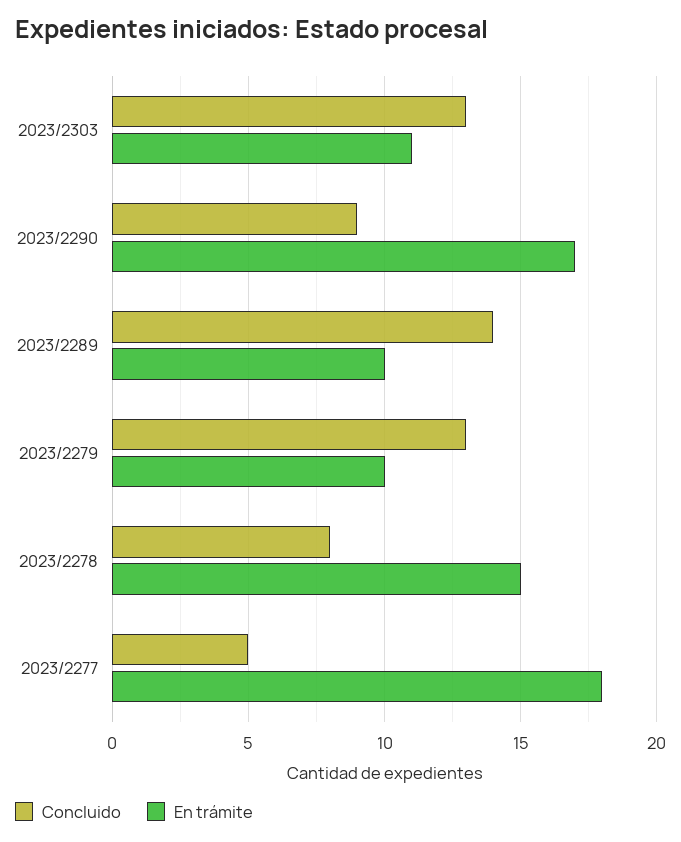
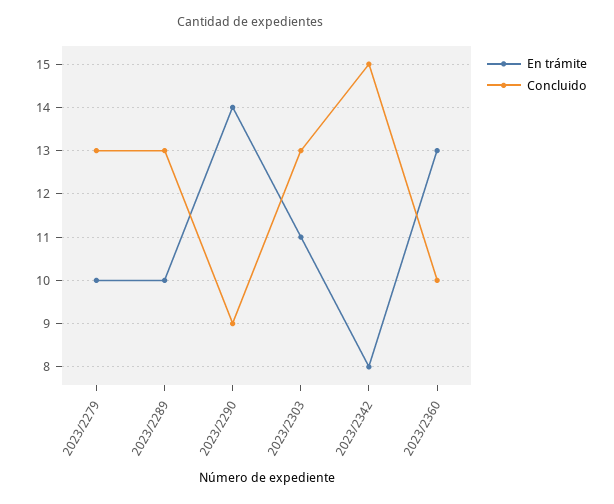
En trámite, 2023/2290: 17 -> 14
Concluido, 2023/2289: 14 -> 13
Concluido, 2023/2278: 8 -> none
En trámite, 2023/2278: 15 -> none
Concluido, 2023/2277: 5 -> none
En trámite, 2023/2277: 18 -> none
En trámite, 2023/2342: none -> 8
Concluido, 2023/2342: none -> 15
En trámite, 2023/2360: none -> 13
Concluido, 2023/2360: none -> 10

